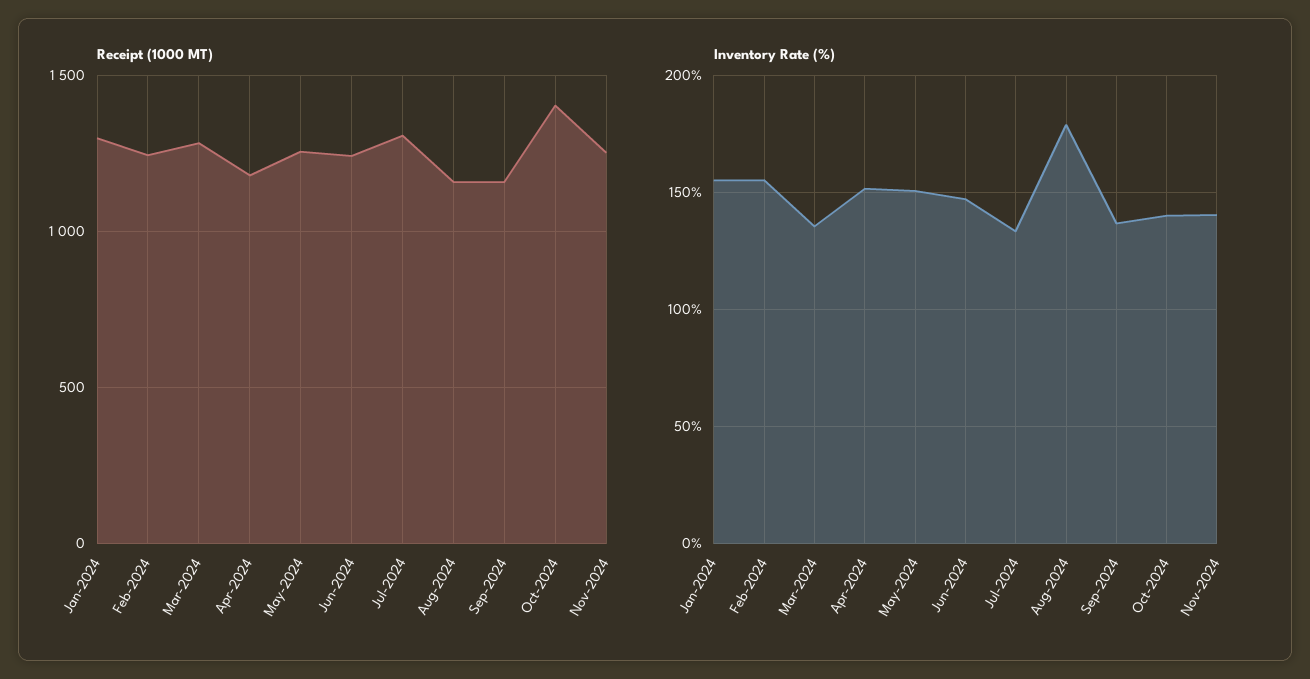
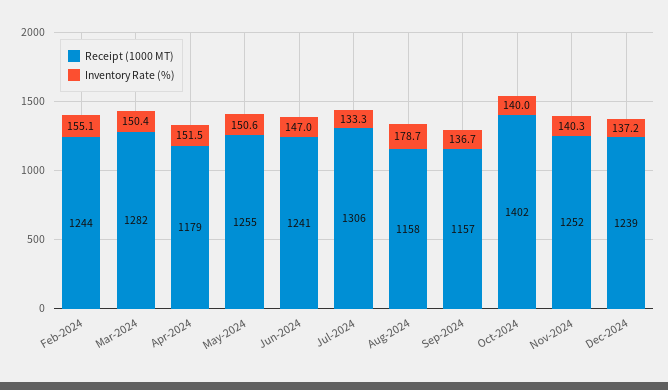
Receipt (1000 MT), Jan-2024: 1300 -> none
Inventory Rate (%), Jan-2024: 155 -> none
Inventory Rate (%), Mar-2024: 135 -> 150.4
Receipt (1000 MT), Dec-2024: none -> 1239
Inventory Rate (%), Dec-2024: none -> 137.2

